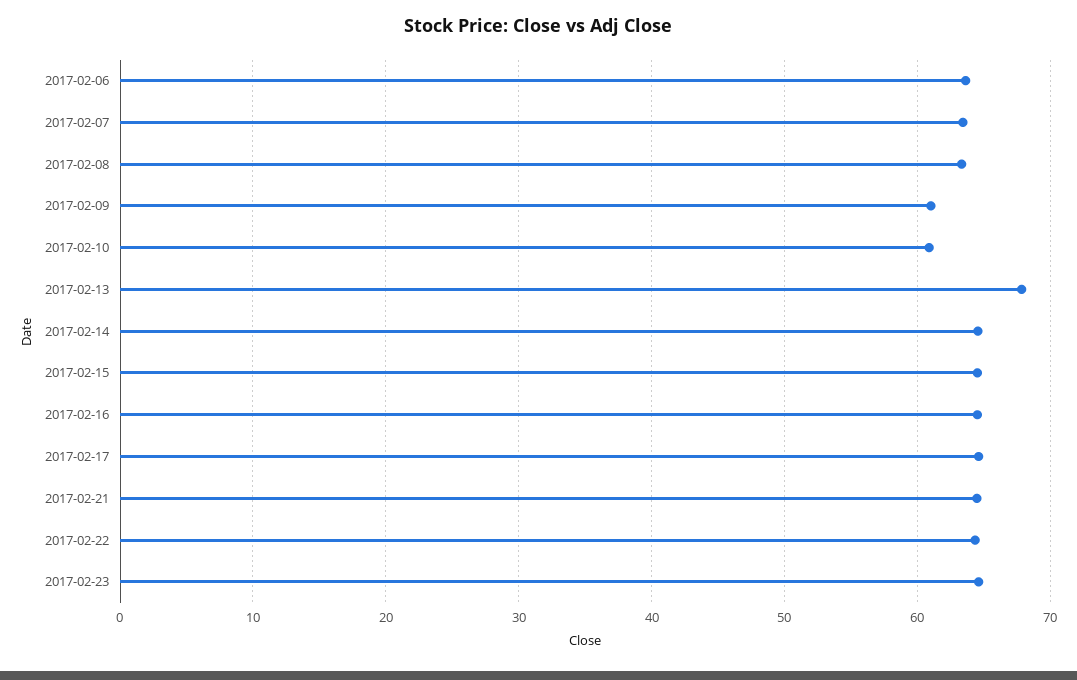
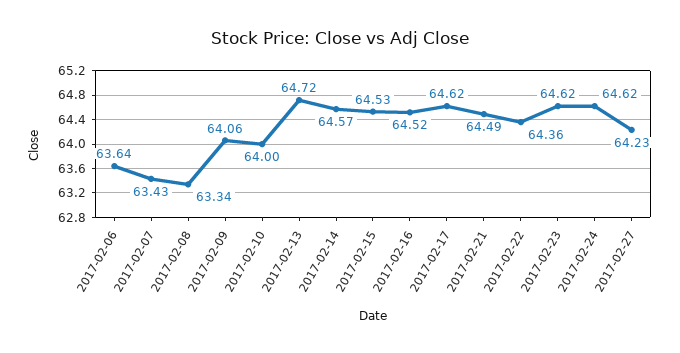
2017-02-09: 61 -> 64.06
2017-02-10: 61 -> 64
2017-02-13: 68 -> 64.72
2017-02-24: none -> 64.62
2017-02-27: none -> 64.23

